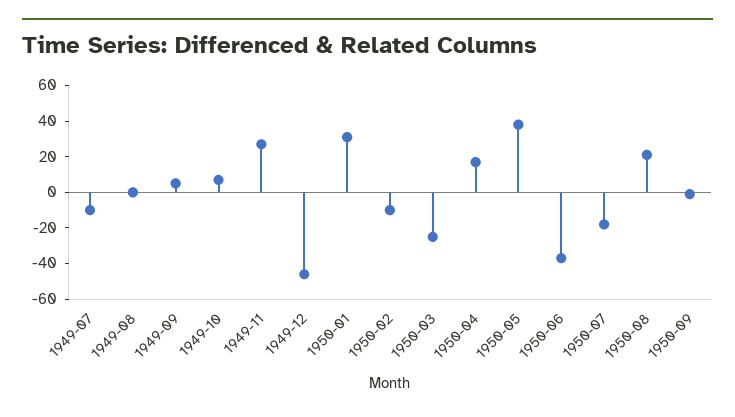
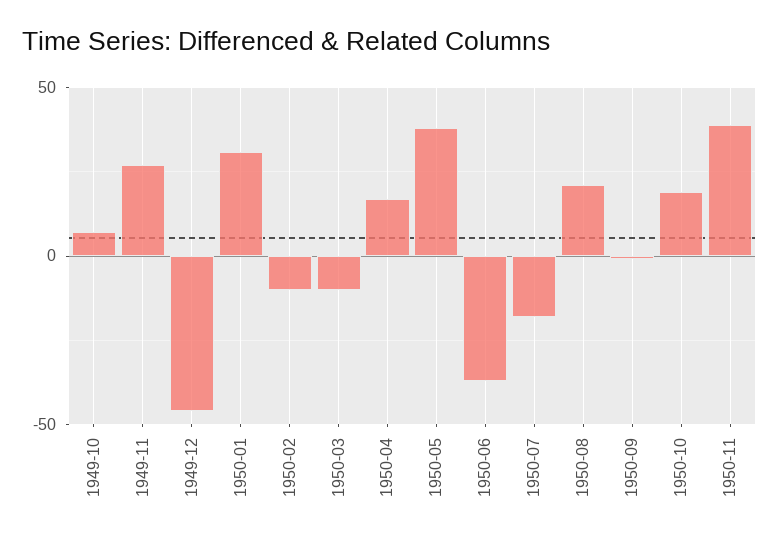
1949-07: -10 -> none
1949-08: 0 -> none
1949-09: 5 -> none
1950-03: -25 -> -10
1950-10: none -> 20
1950-11: none -> 40

